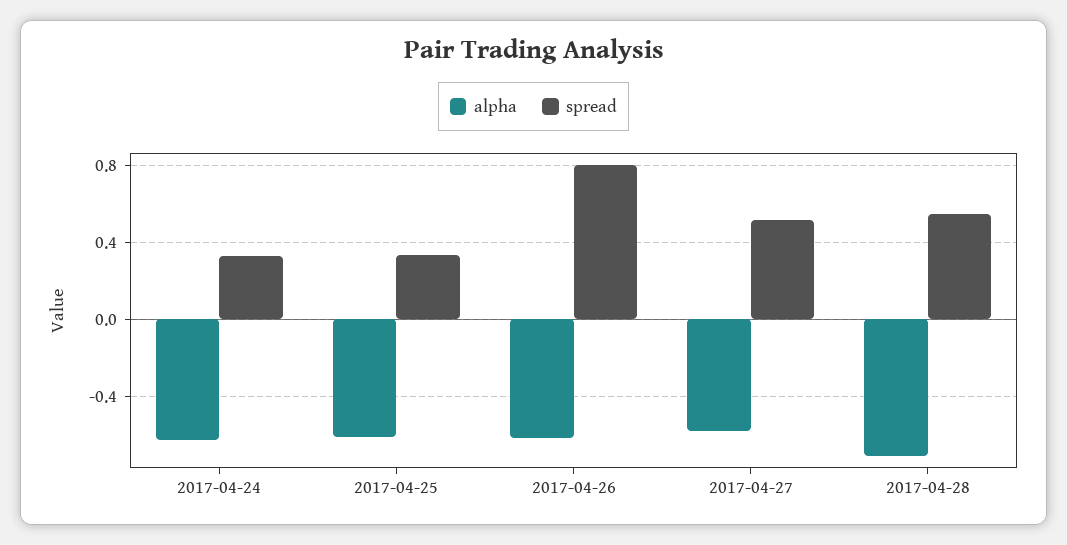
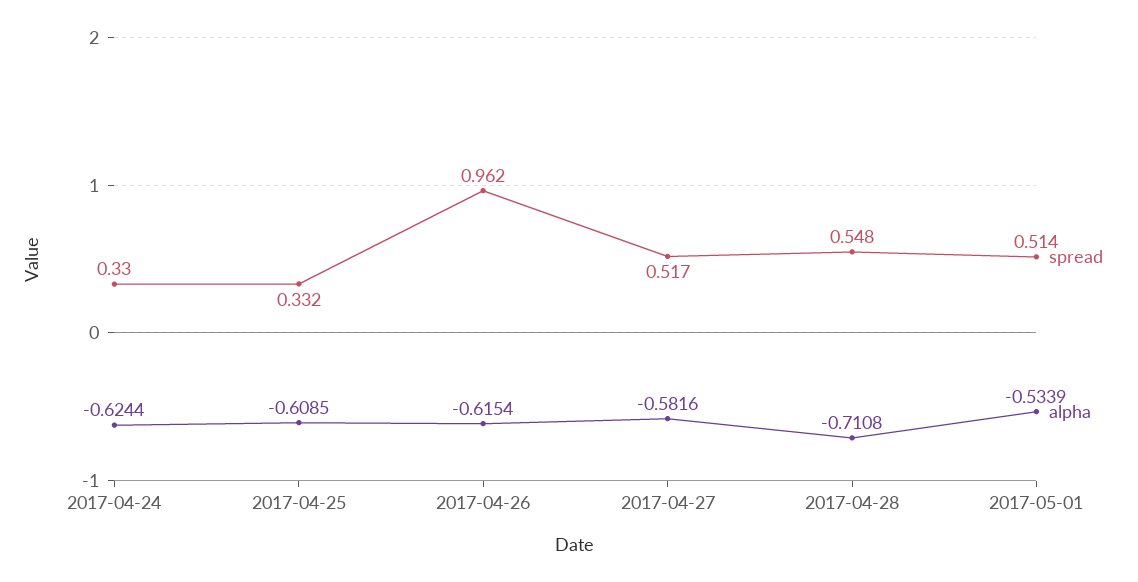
spread, 2017-04-26: 0.8 -> 0.962
spread, 2017-05-01: none -> 0.514
alpha, 2017-05-01: none -> -0.5339

